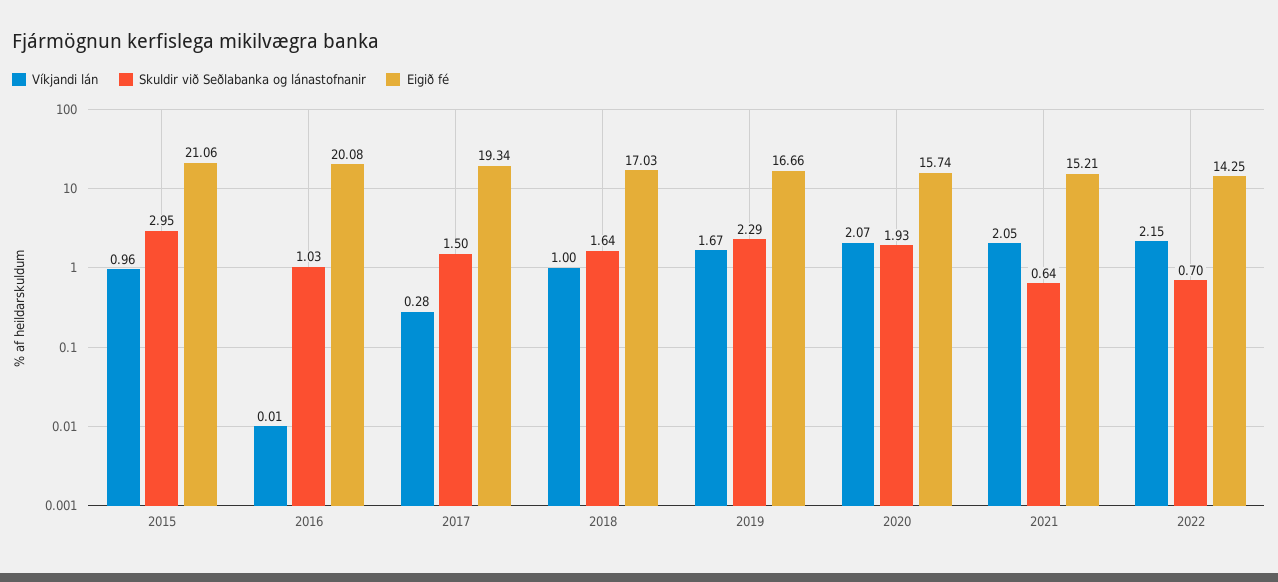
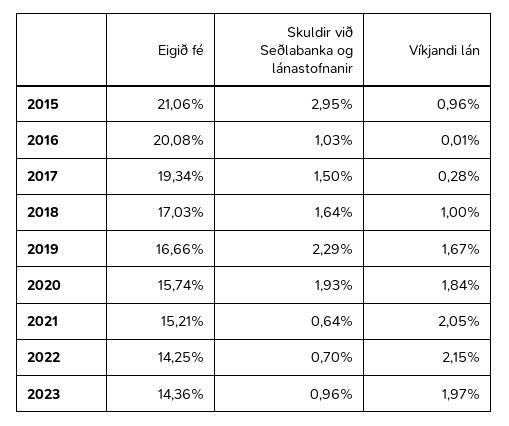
Víkjandi lán, 2020: 2.07 -> 1.84
Eigið fé, 2023: none -> 14.36
Skuldir við Seðlabanka og lánastofnanir, 2023: none -> 0.96
Víkjandi lán, 2023: none -> 1.97

